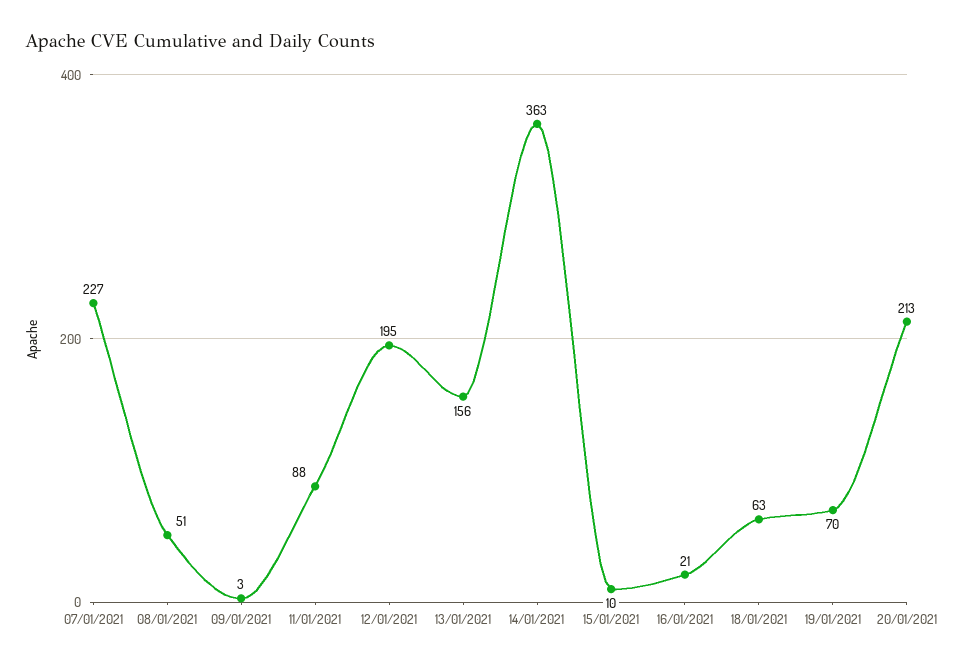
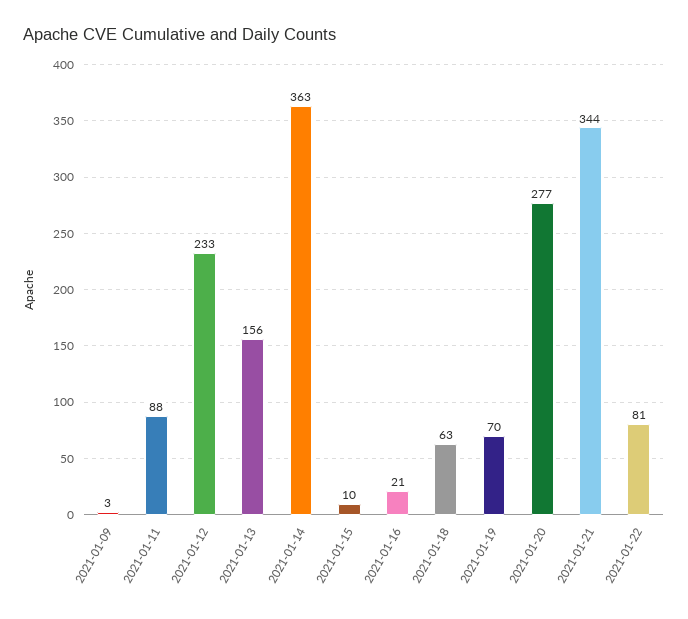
07/01/2021: 227 -> none
08/01/2021: 51 -> none
12/01/2021: 195 -> 233
20/01/2021: 213 -> 277
2021-01-21: none -> 344
2021-01-22: none -> 81

